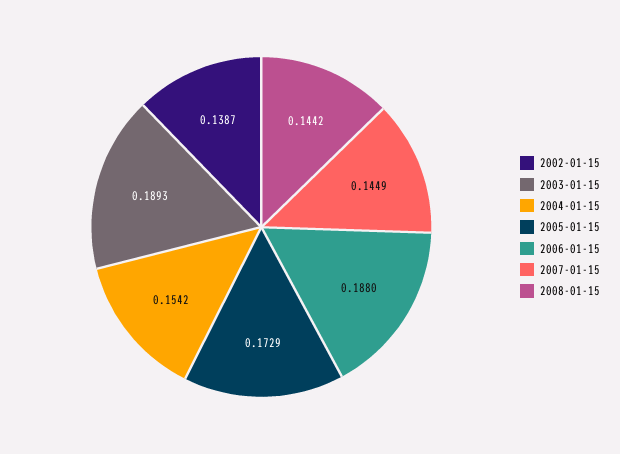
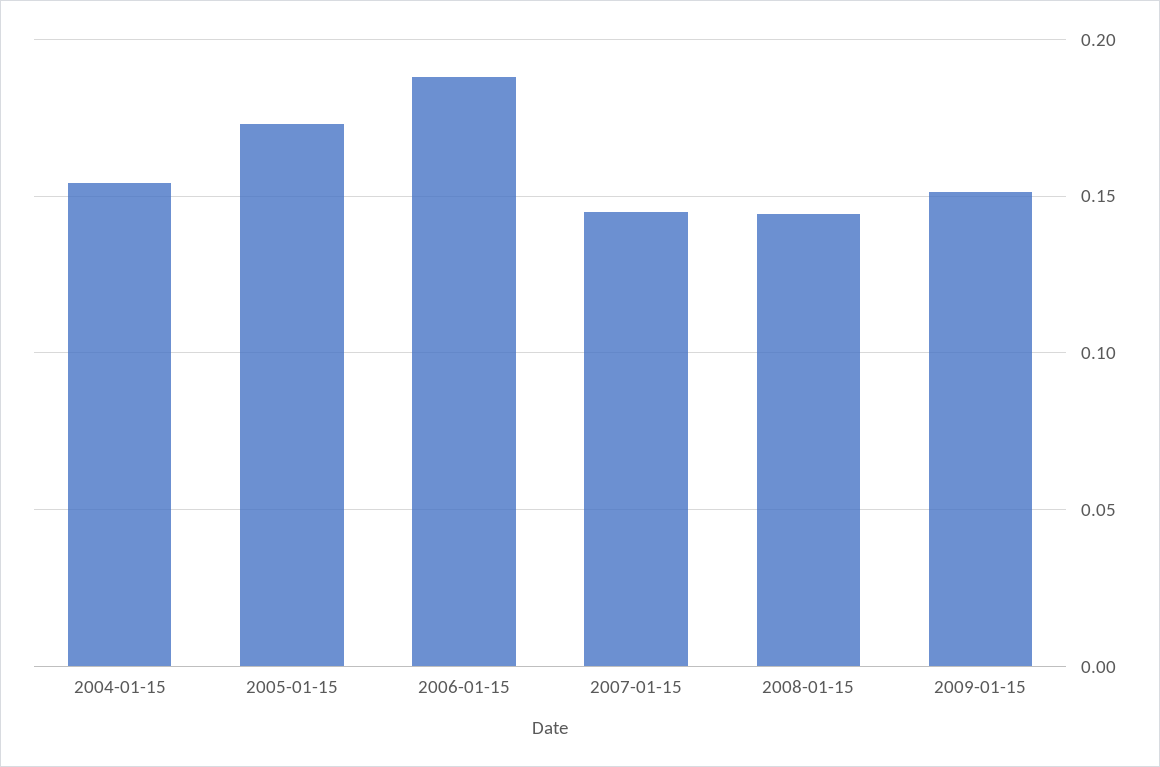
2002-01-15: 0.1387 -> none
2003-01-15: 0.1893 -> none
2009-01-15: none -> 0.15

